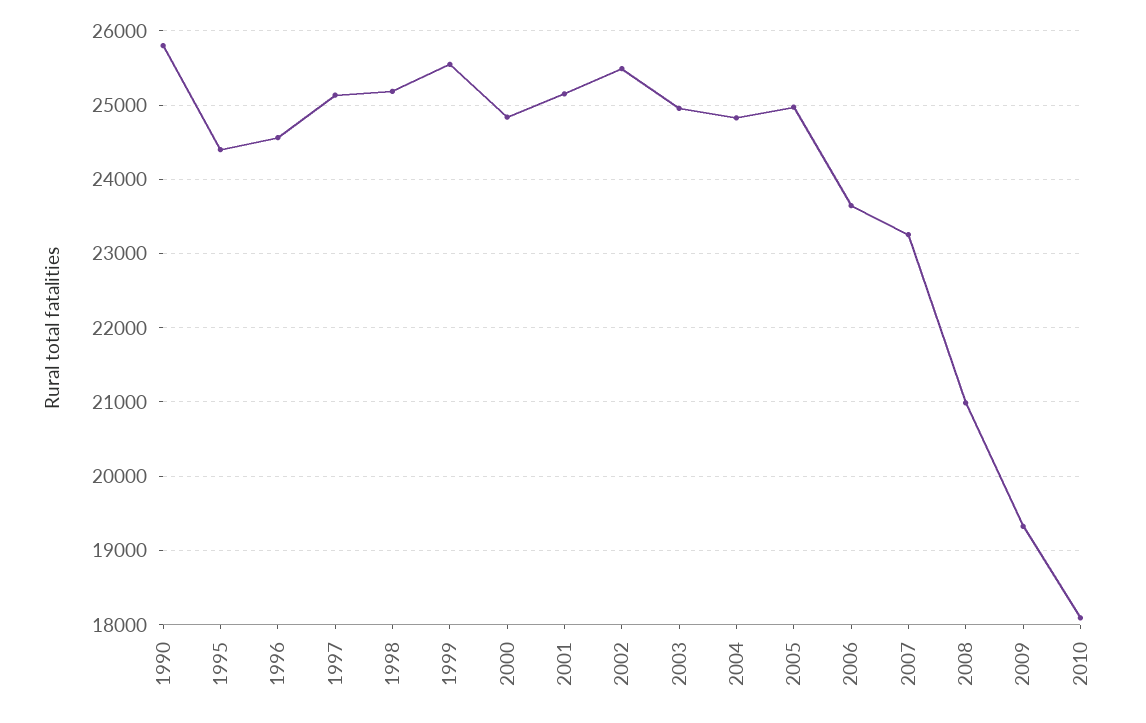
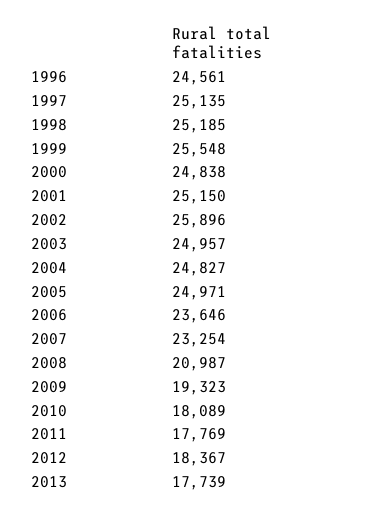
1990: 25800 -> none
1995: 24400 -> none
2002: 25500 -> 25896
2011: none -> 17769
2012: none -> 18367
2013: none -> 17739

